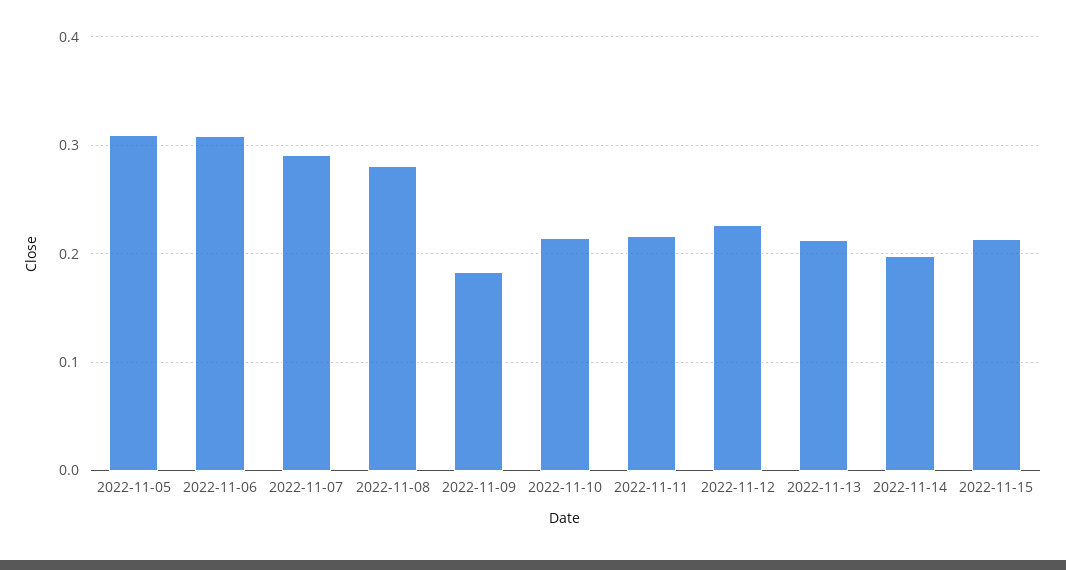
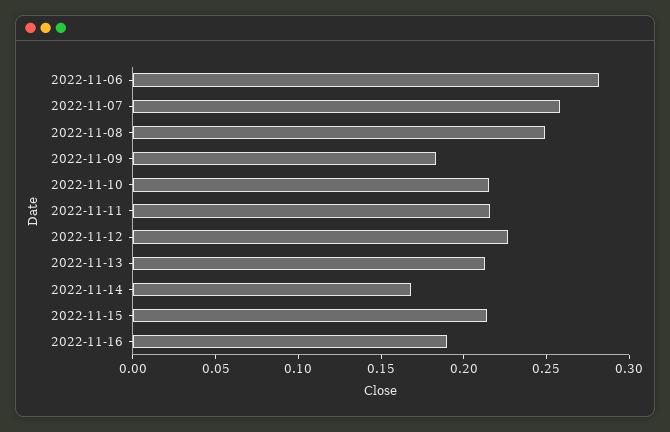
2022-11-05: 0.31 -> none
2022-11-06: 0.31 -> 0.28
2022-11-07: 0.29 -> 0.26
2022-11-08: 0.28 -> 0.25
2022-11-14: 0.2 -> 0.17
2022-11-16: none -> 0.19

